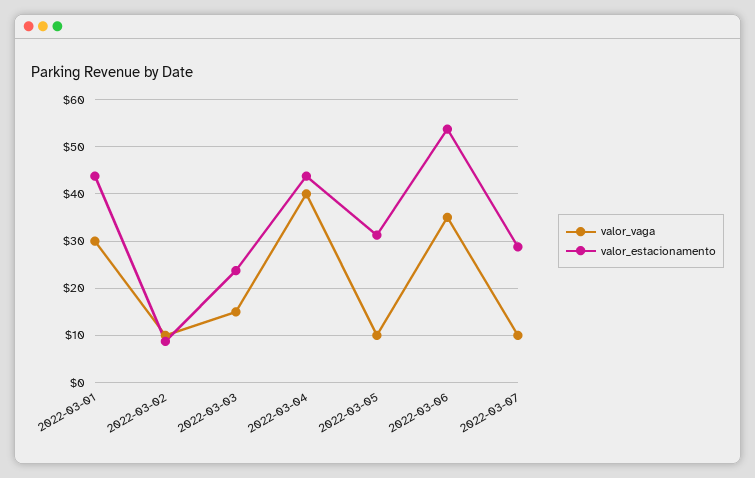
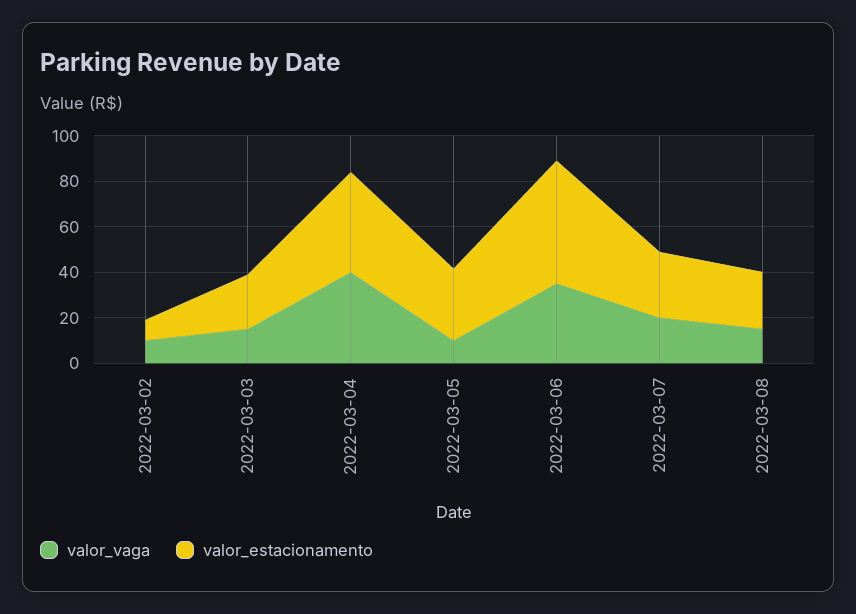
valor_vaga, 2022-03-01: 30 -> none
valor_estacionamento, 2022-03-01: 44 -> none
valor_vaga, 2022-03-07: 10 -> 20
valor_vaga, 2022-03-08: none -> 15
valor_estacionamento, 2022-03-08: none -> 25

